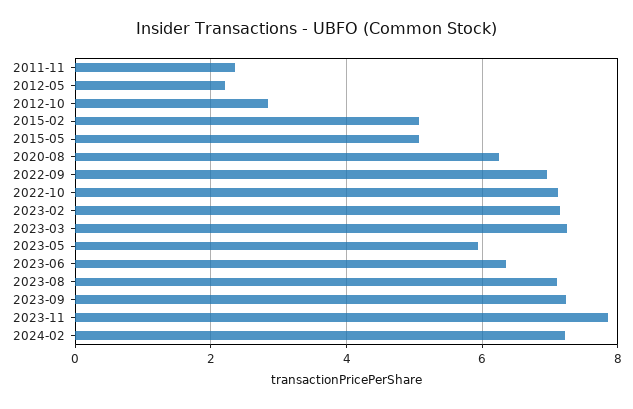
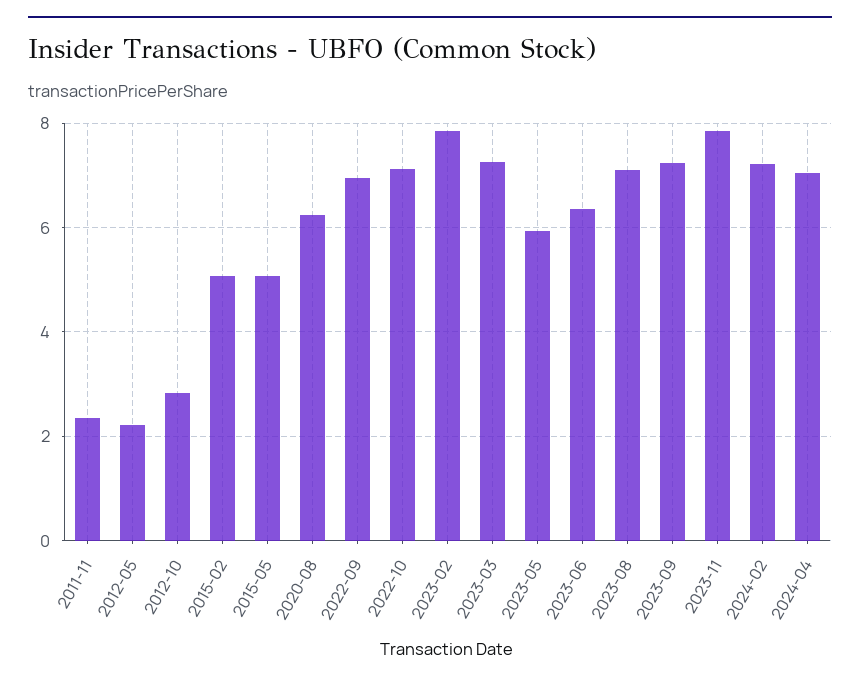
2023-02: 7.2 -> 7.8
2024-04: none -> 7

